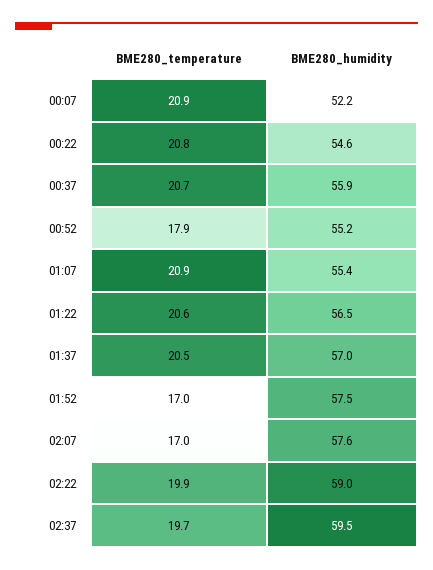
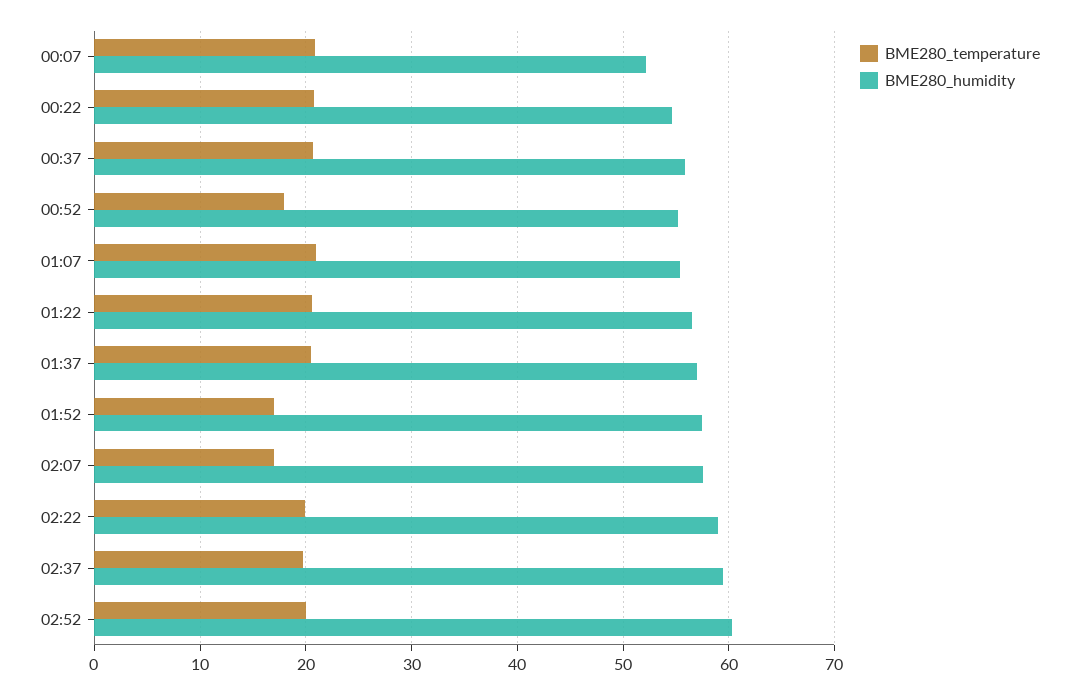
BME280_temperature, 02:52: none -> 20
BME280_humidity, 02:52: none -> 60

